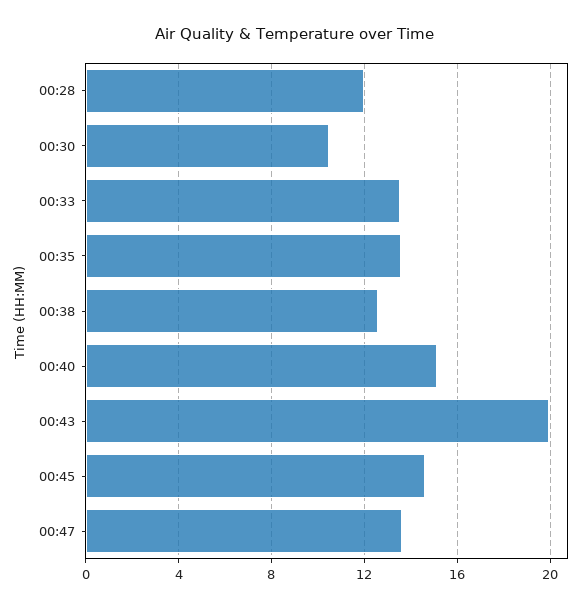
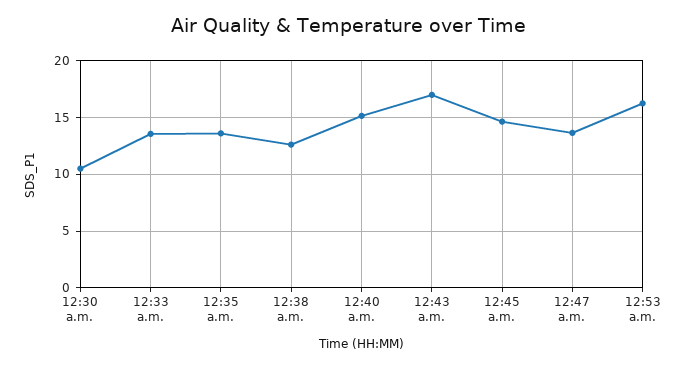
00:28: 12 -> none
00:43: 20 -> 17
12:53 a.m.: none -> 16

